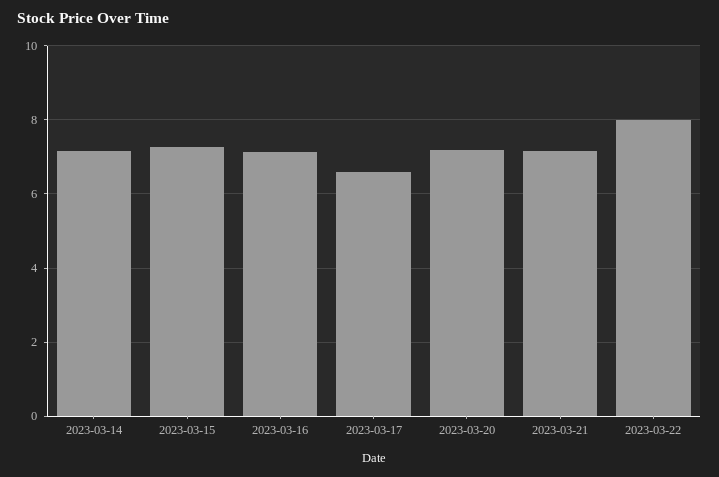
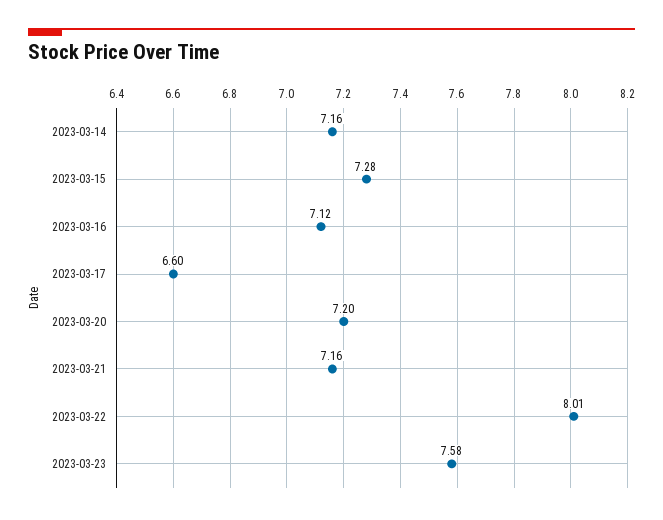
2023-03-23: none -> 7.58

